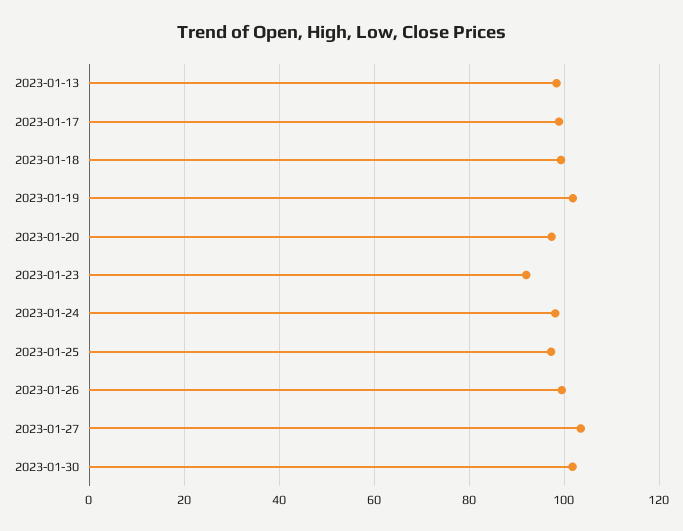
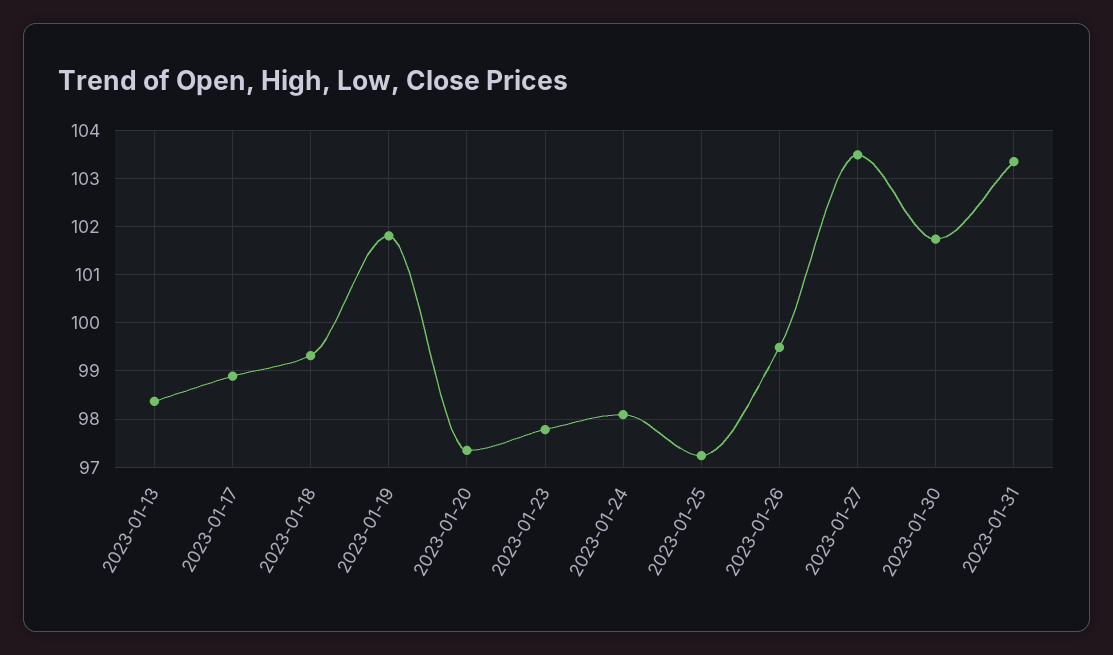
2023-01-23: 92 -> 97.8
2023-01-31: none -> 103.4

